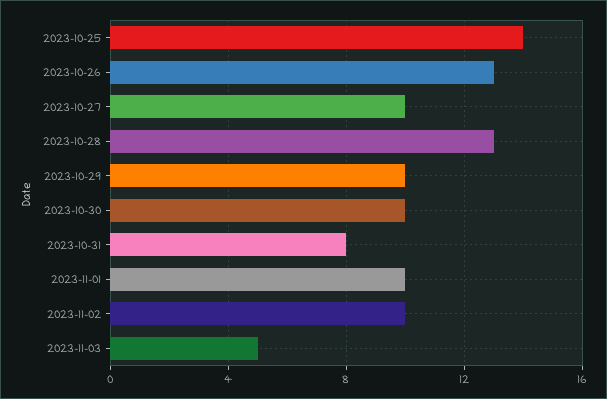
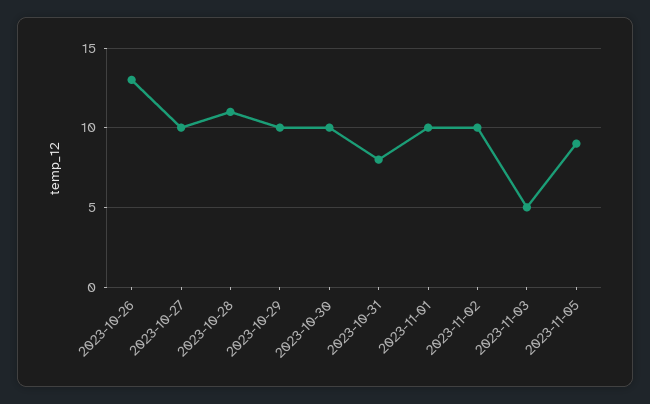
2023-10-25: 14 -> none
2023-10-28: 13 -> 11
2023-11-05: none -> 9

